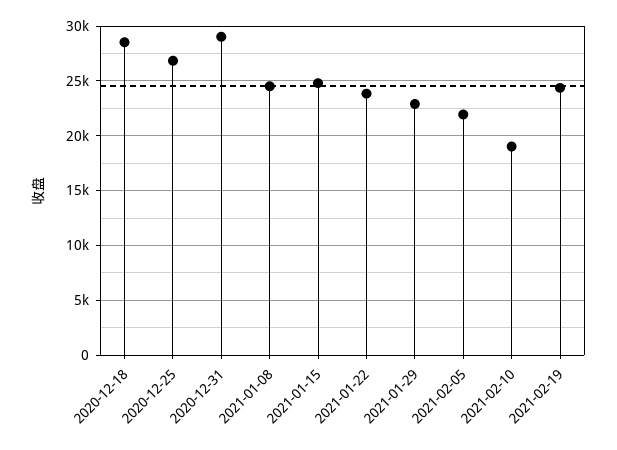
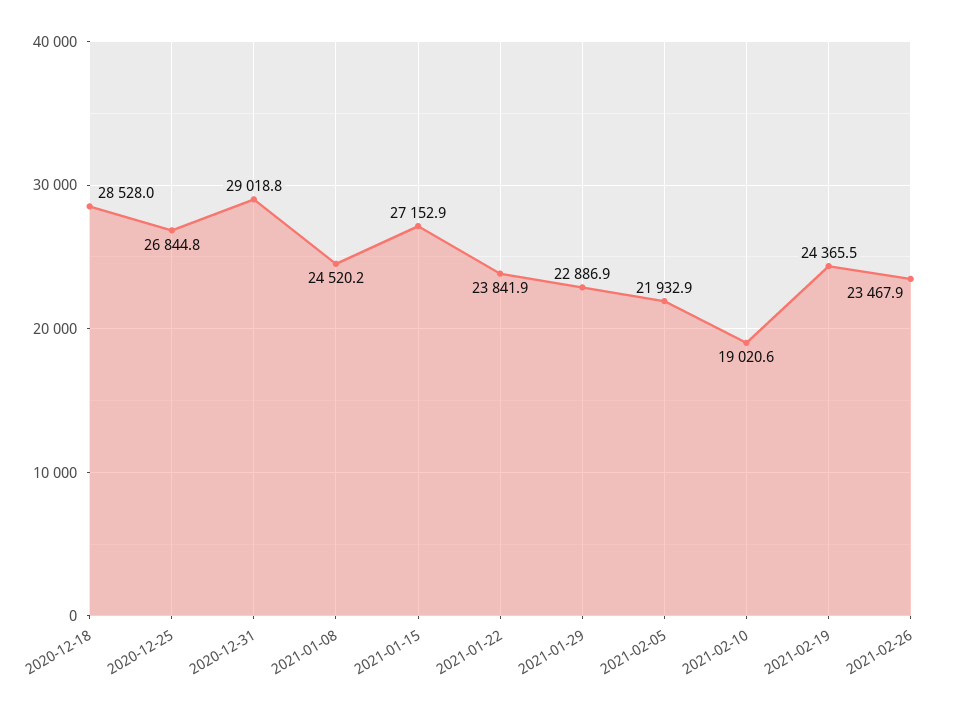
2021-01-15: 25000 -> 27152.9
2021-02-26: none -> 23467.9

